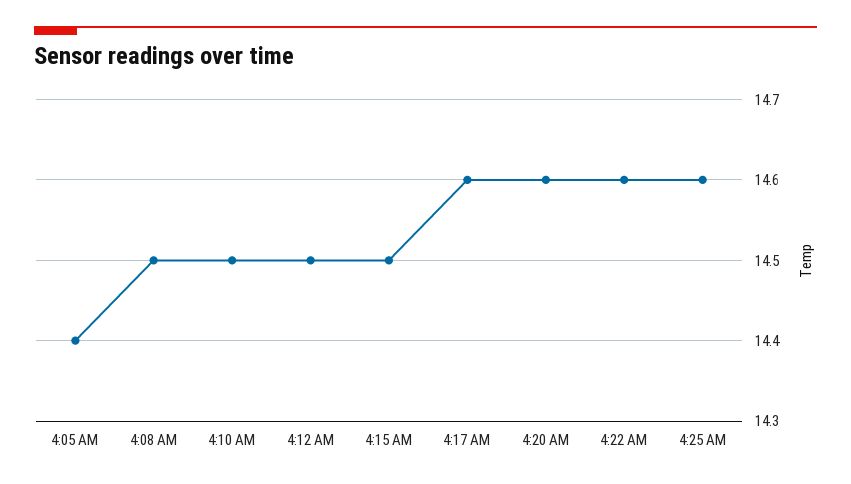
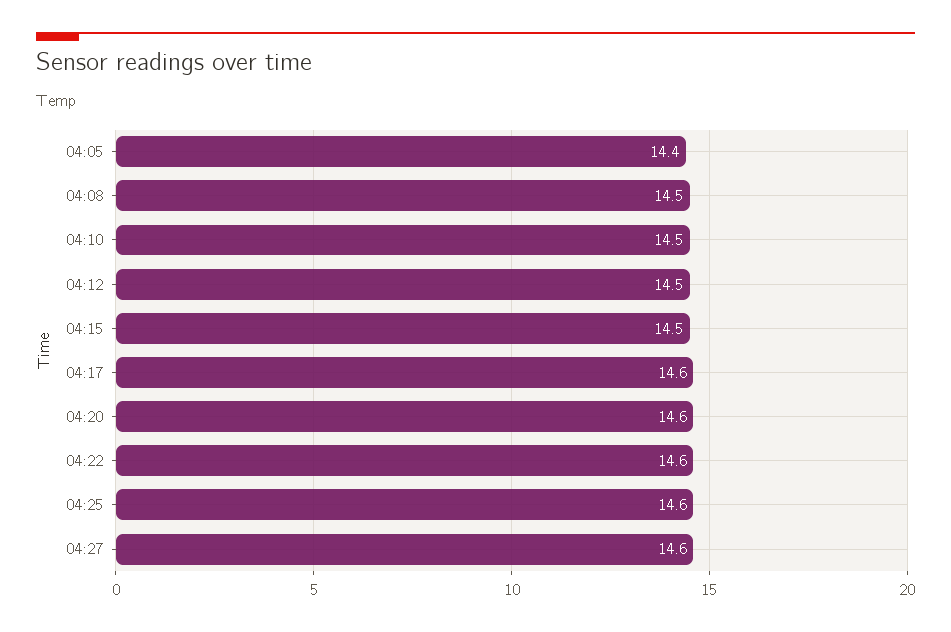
04:27: none -> 14.6

